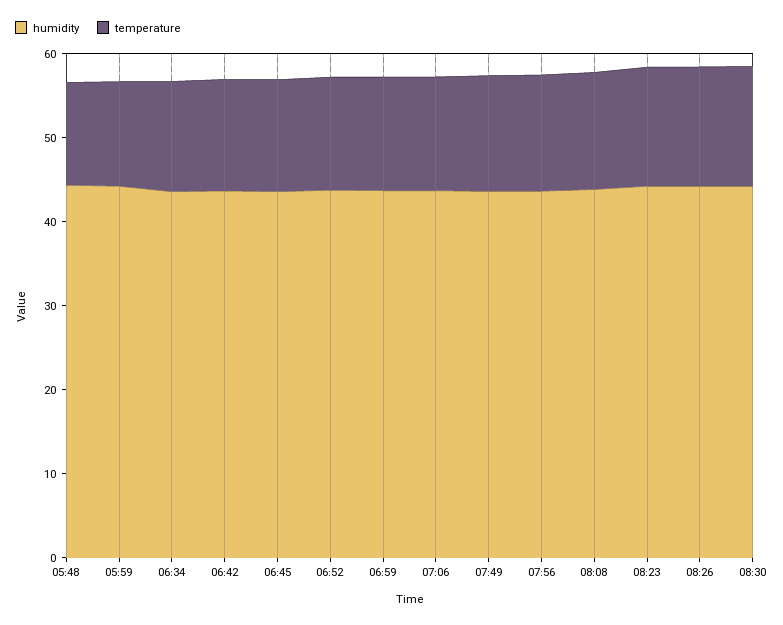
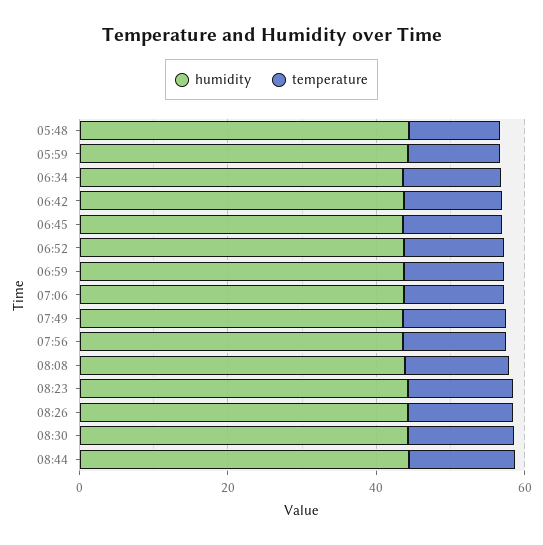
humidity, 08:44: none -> 45
temperature, 08:44: none -> 15

